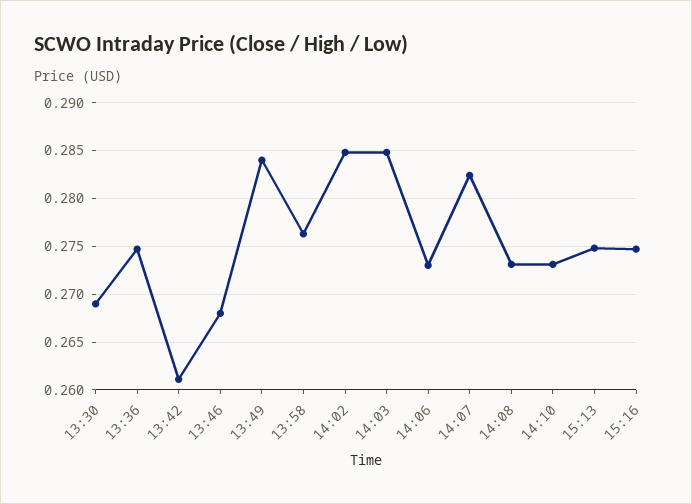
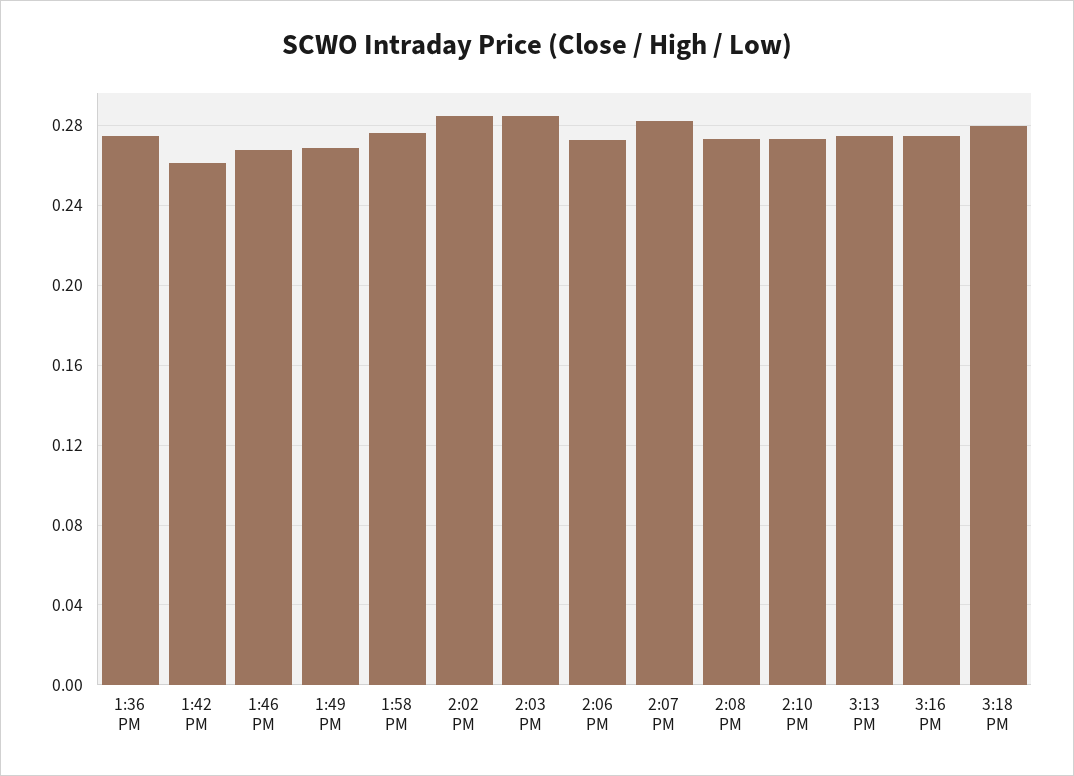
13:30: 0.269 -> none
13:49: 0.284 -> 0.27
3:18 PM: none -> 0.28

